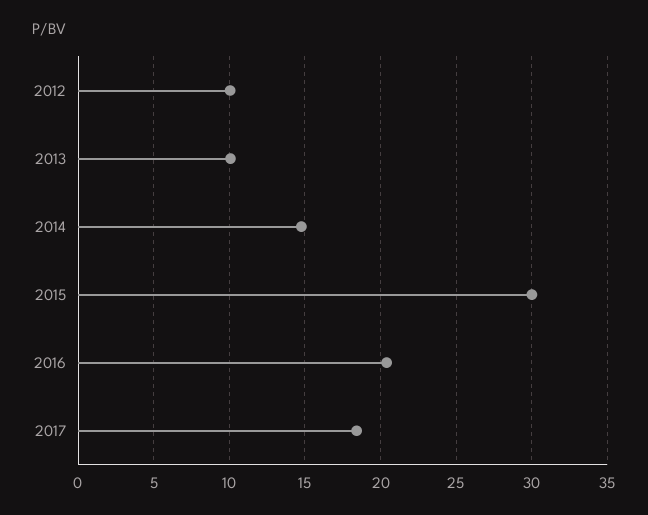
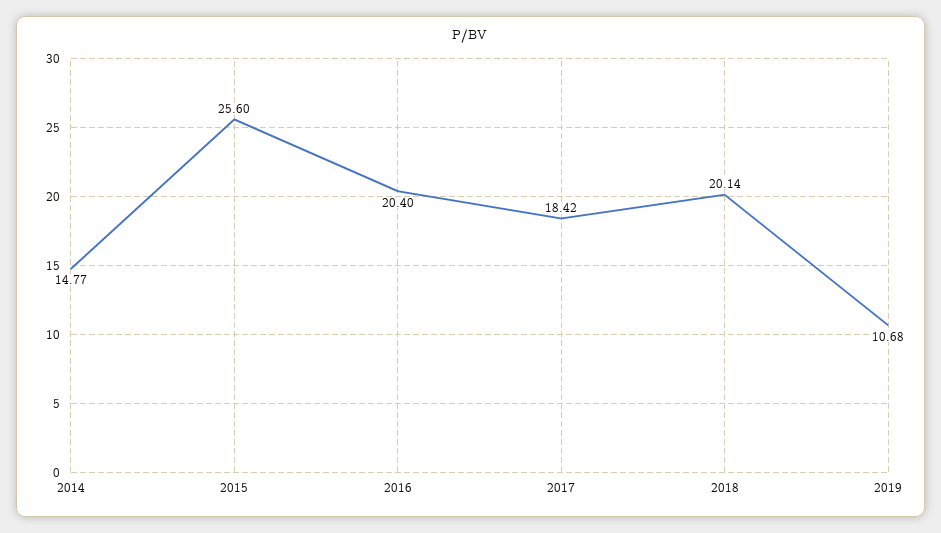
2012: 10 -> none
2013: 10 -> none
2015: 30 -> 25.6
2018: none -> 20.14
2019: none -> 10.68

